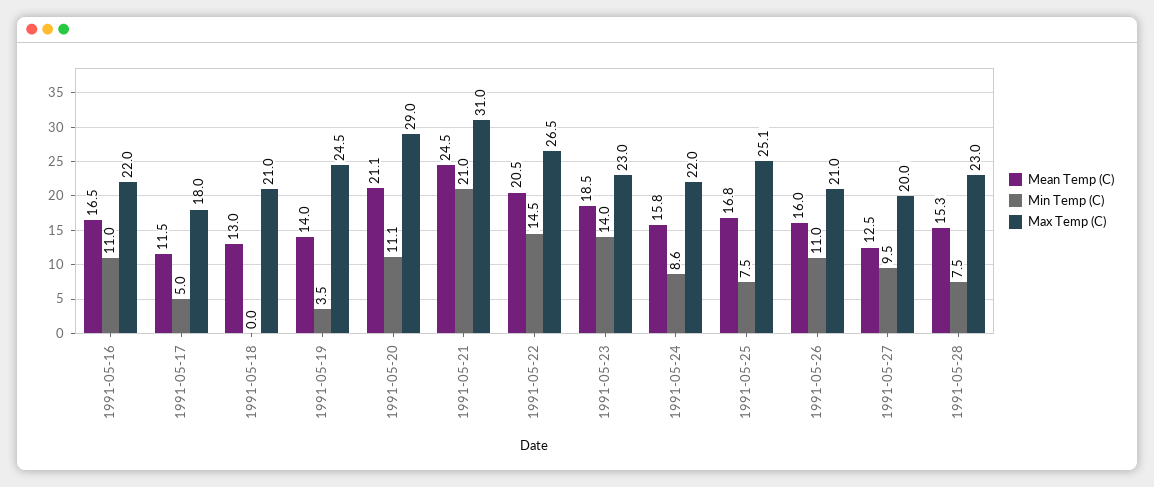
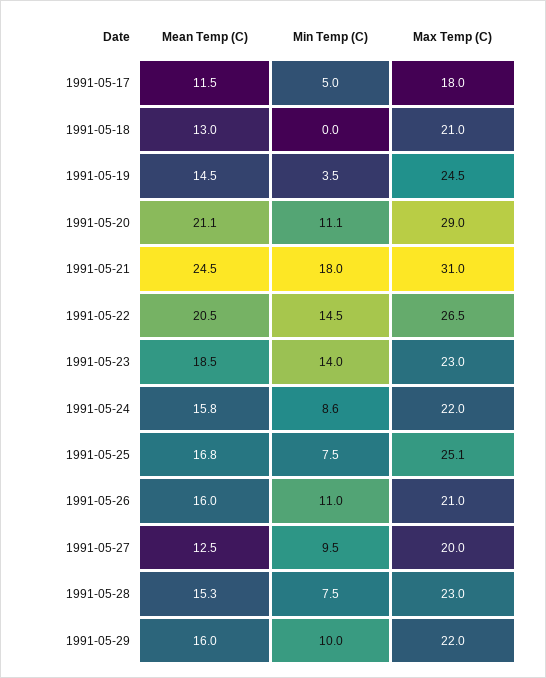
Mean Temp (C), 1991-05-16: 16.5 -> none
Min Temp (C), 1991-05-16: 11 -> none
Max Temp (C), 1991-05-16: 22 -> none
Mean Temp (C), 1991-05-19: 14 -> 14.5
Min Temp (C), 1991-05-21: 21 -> 18
Mean Temp (C), 1991-05-29: none -> 16
Min Temp (C), 1991-05-29: none -> 10
Max Temp (C), 1991-05-29: none -> 22

